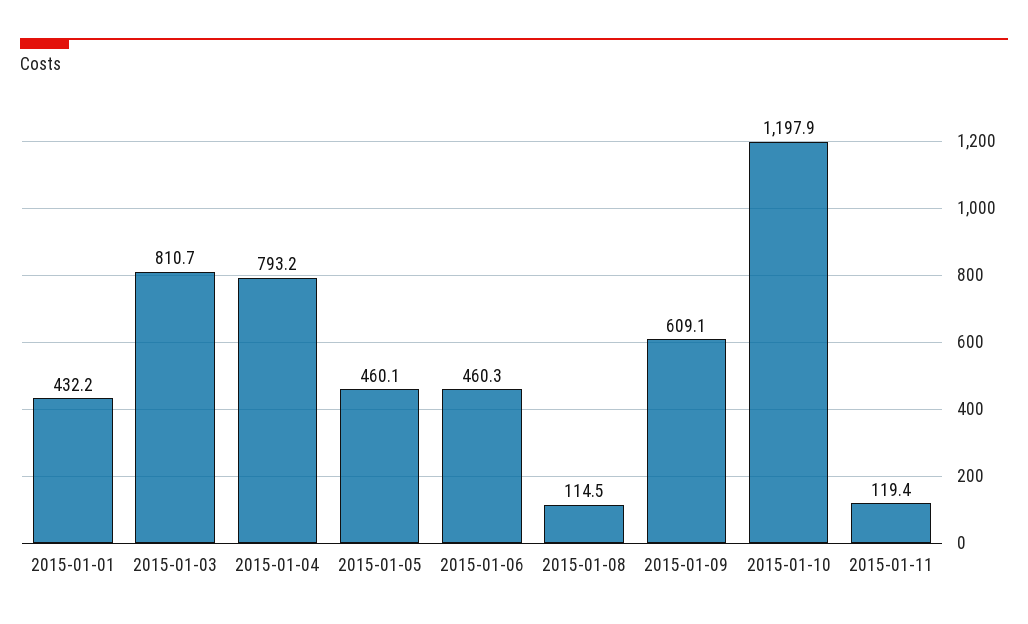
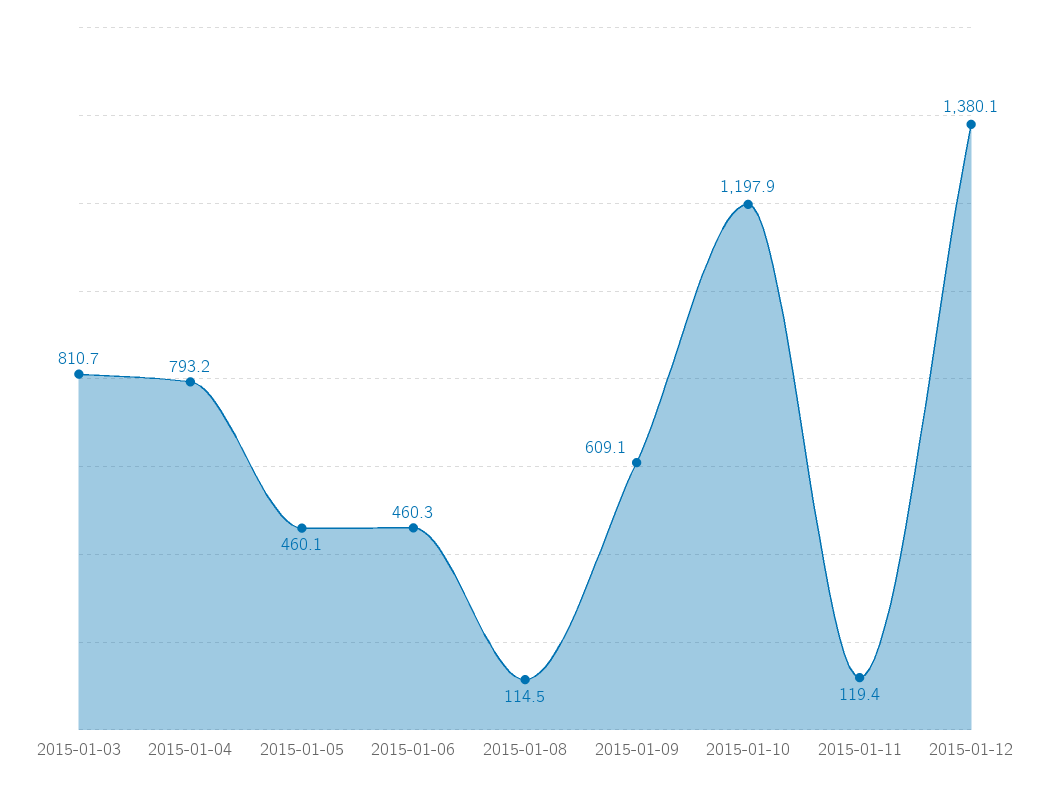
2015-01-01: 432.2 -> none
2015-01-12: none -> 1380.1

